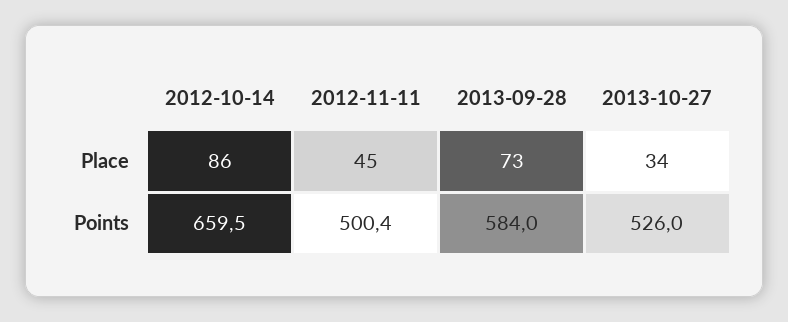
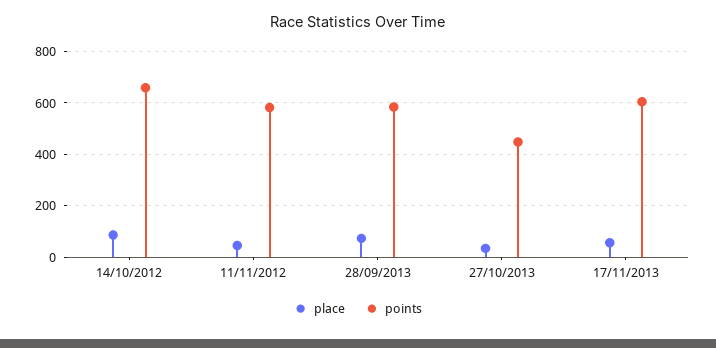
Points, 2012-11-11: 500.4 -> 575
Points, 2013-10-27: 526 -> 450
Place, 17/11/2013: none -> 50
Points, 17/11/2013: none -> 600

